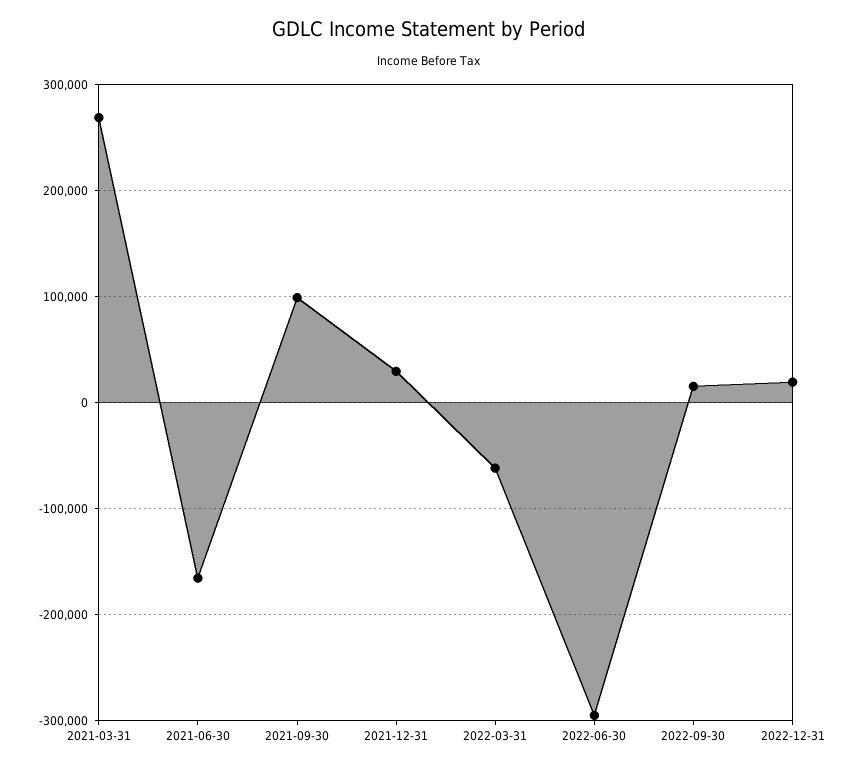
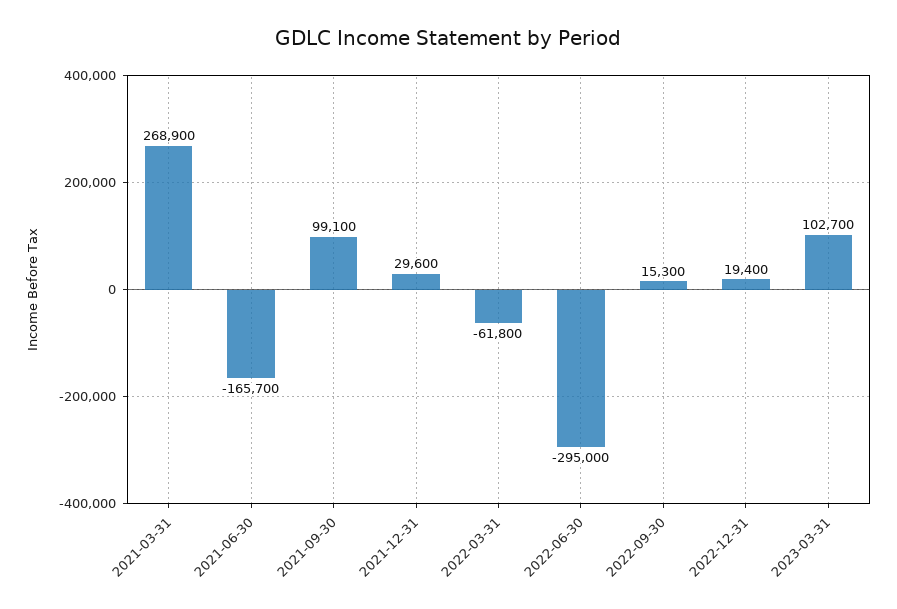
2023-03-31: none -> 102700

